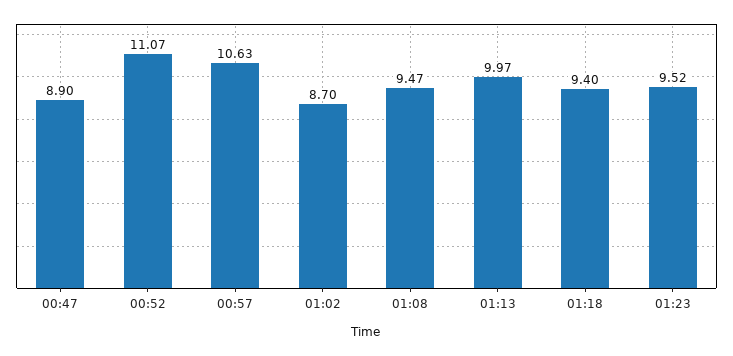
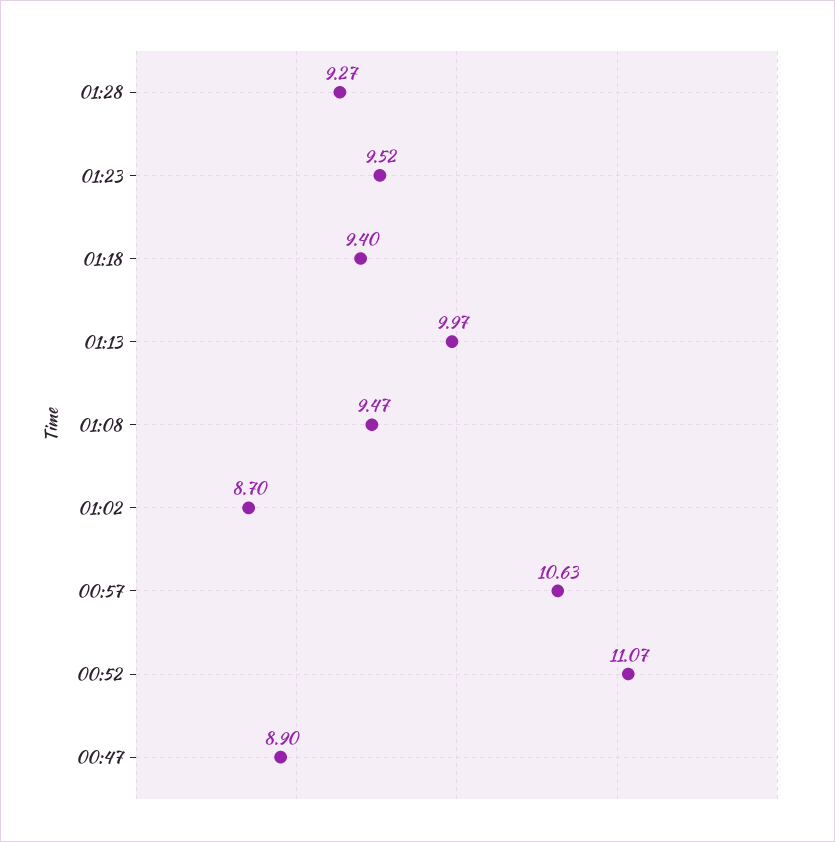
01:28: none -> 9.27

